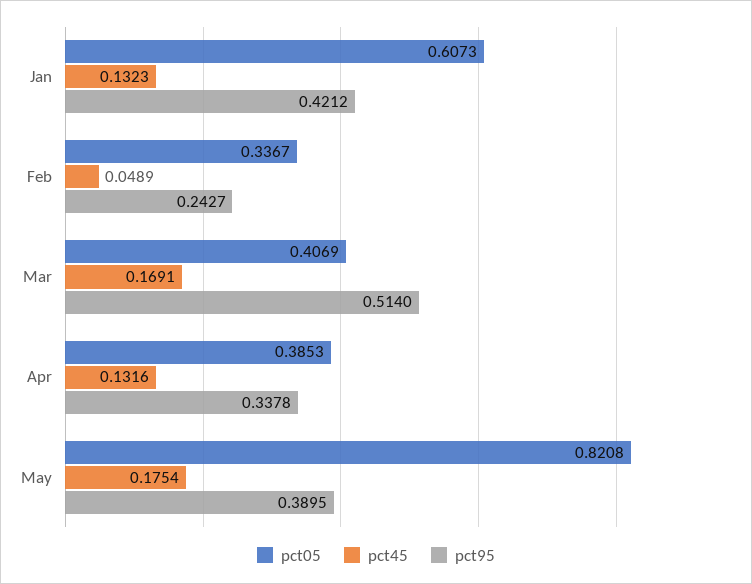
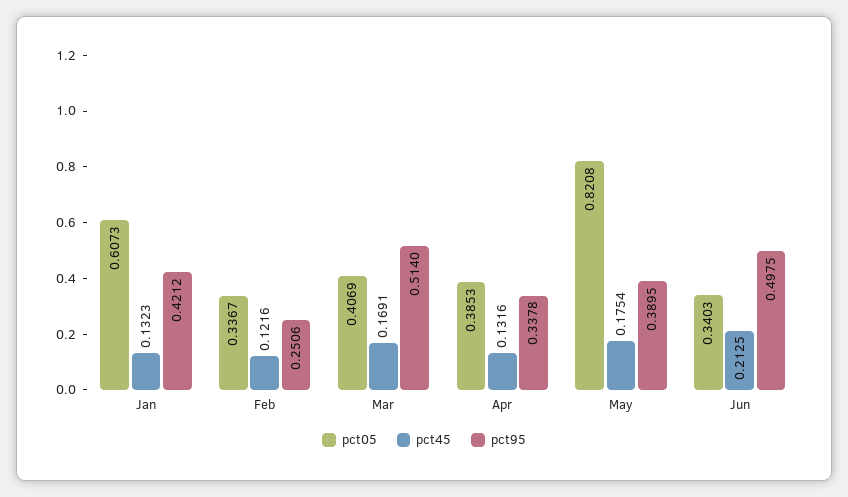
pct45, Feb: 0.0489 -> 0.1216
pct95, Feb: 0.2427 -> 0.2506
pct05, Jun: none -> 0.3403
pct45, Jun: none -> 0.2125
pct95, Jun: none -> 0.4975

